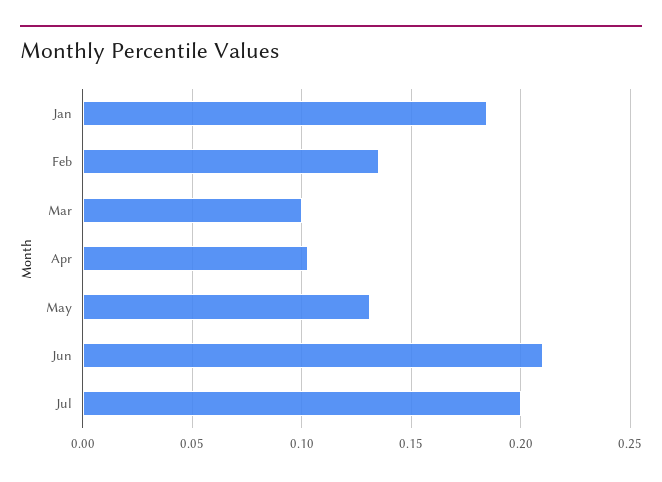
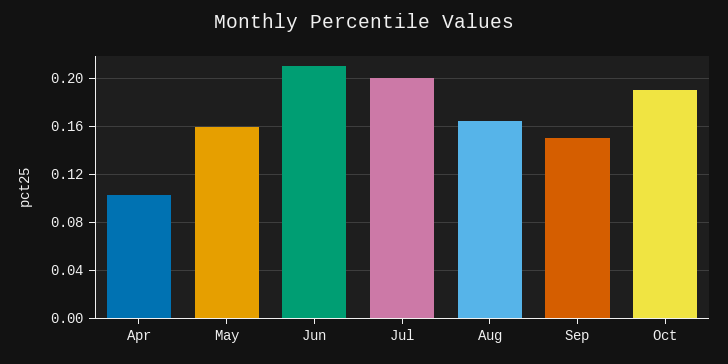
Jan: 0.185 -> none
Feb: 0.135 -> none
Mar: 0.1 -> none
May: 0.13 -> 0.16
Aug: none -> 0.165
Sep: none -> 0.15
Oct: none -> 0.19

